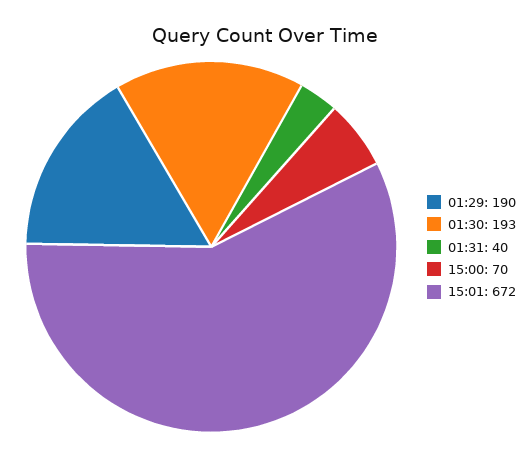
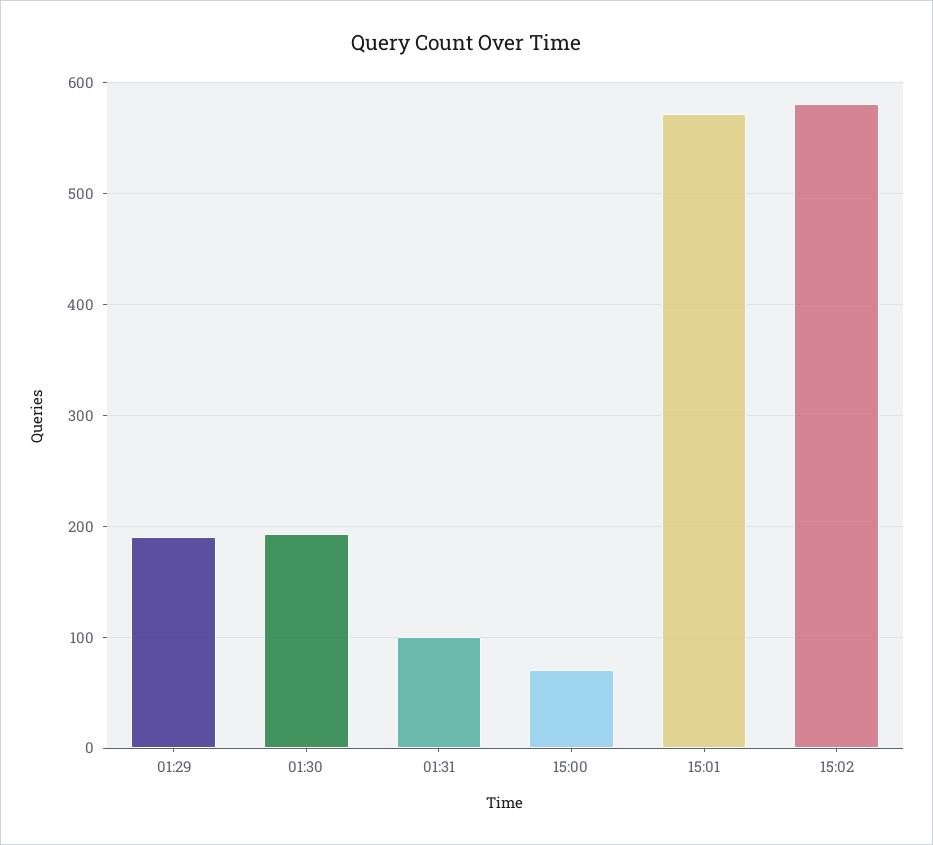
01:31: 40 -> 100
15:01: 672 -> 570
15:02: none -> 580

